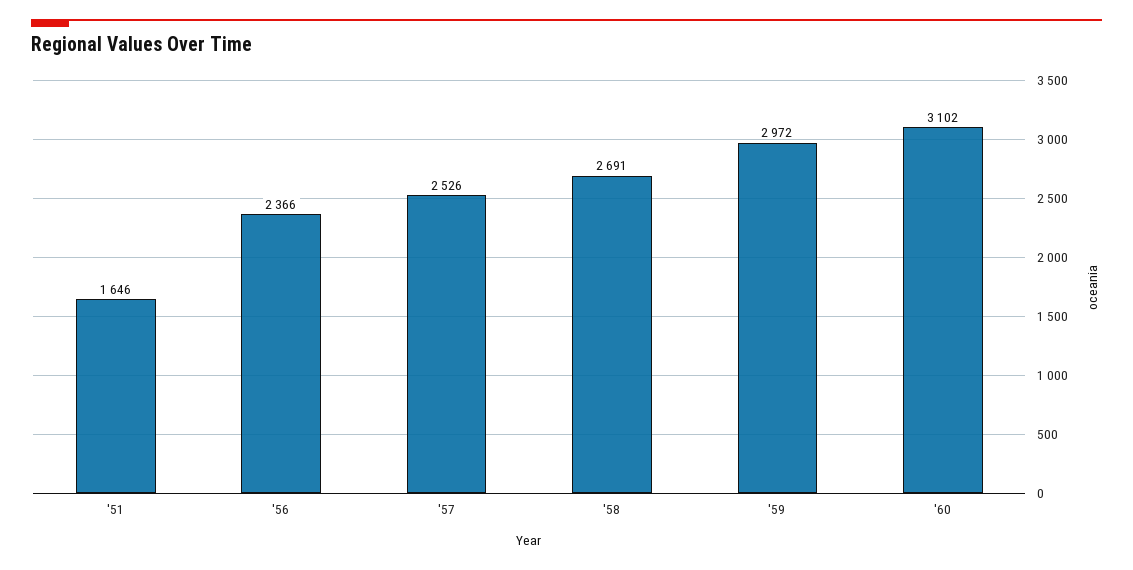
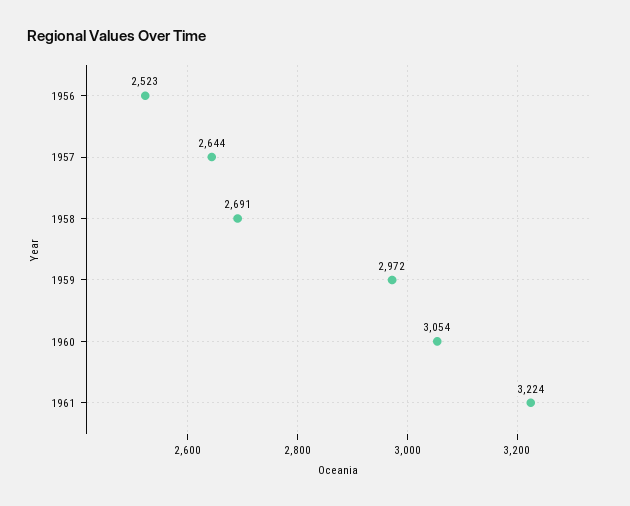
'51: 1646 -> none
'56: 2366 -> 2523
'57: 2526 -> 2644
'60: 3102 -> 3054
1961: none -> 3224

